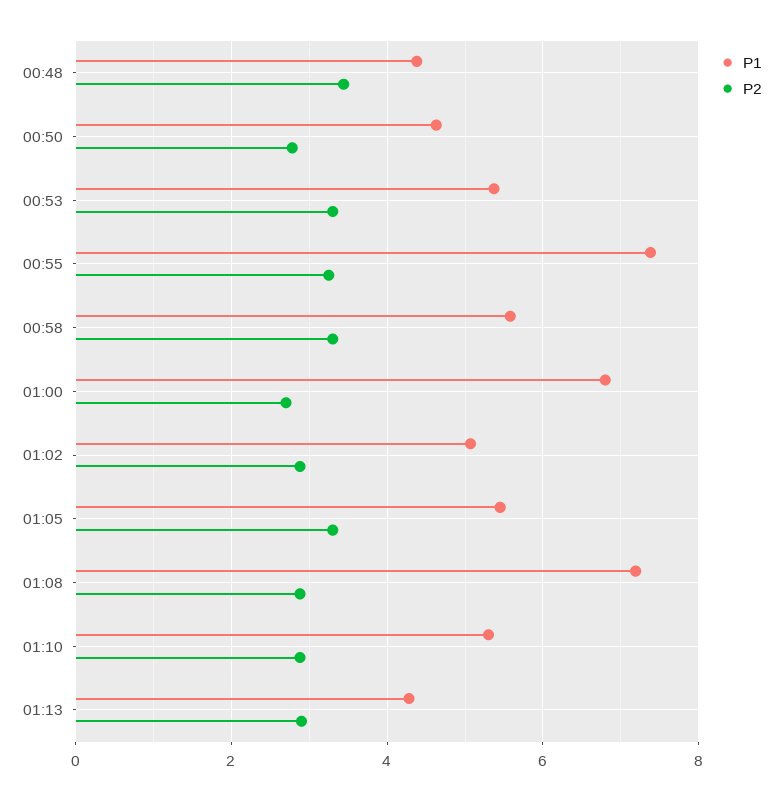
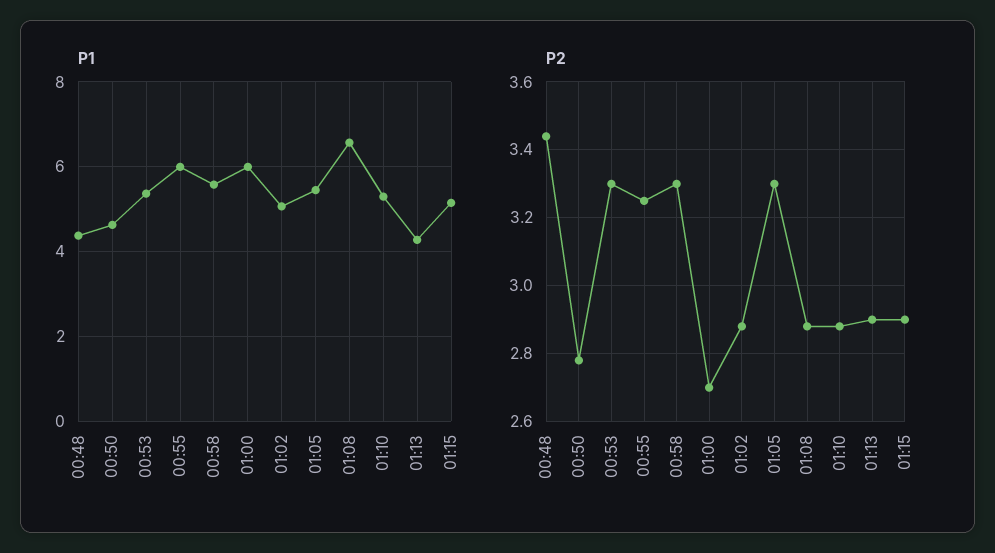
P1, 00:55: 7.4 -> 6
P1, 01:00: 6.8 -> 6
P1, 01:08: 7.2 -> 6.6
P1, 01:15: none -> 5.2
P2, 01:15: none -> 2.9

